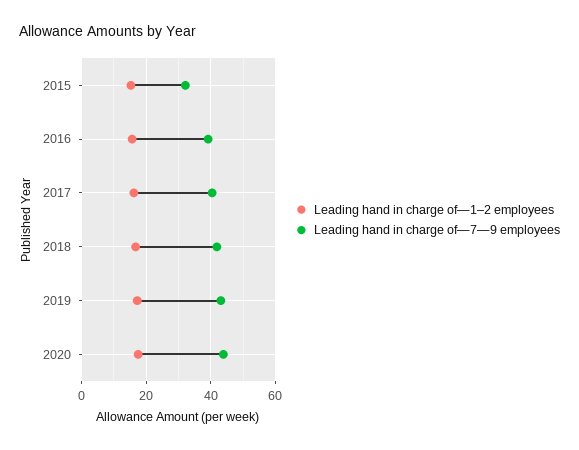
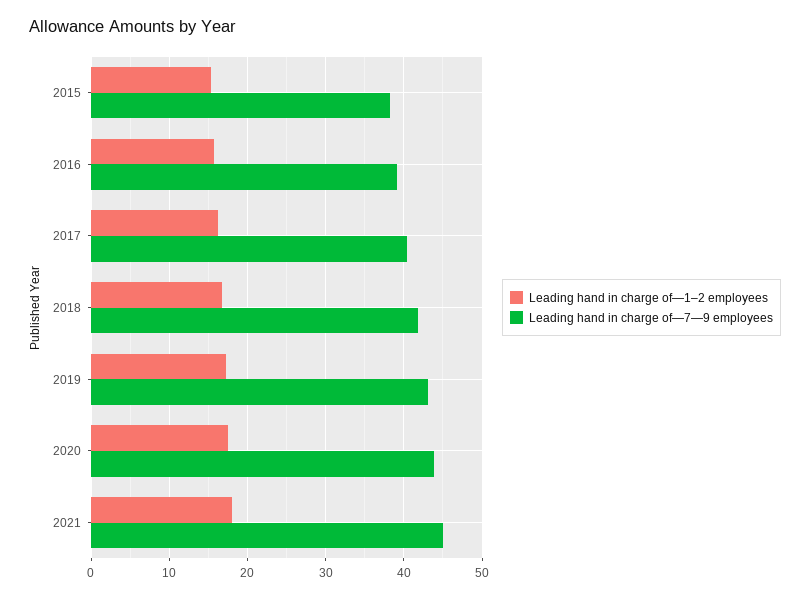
Leading hand in charge of—7—9 employees, 2015: 32 -> 38
Leading hand in charge of—1–2 employees, 2021: none -> 18
Leading hand in charge of—7—9 employees, 2021: none -> 45

